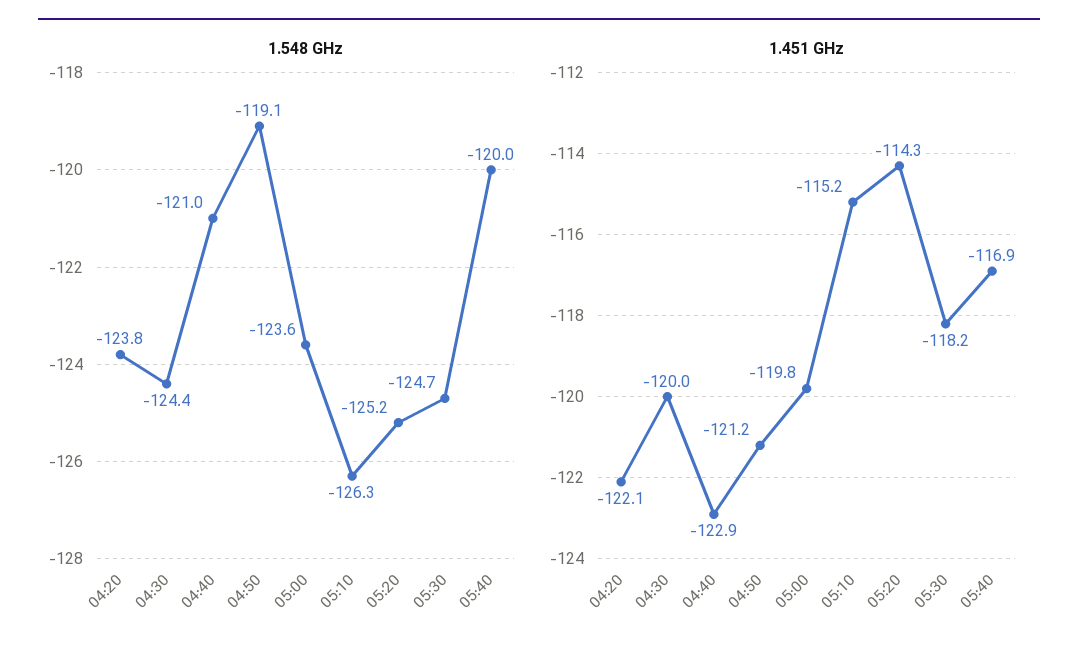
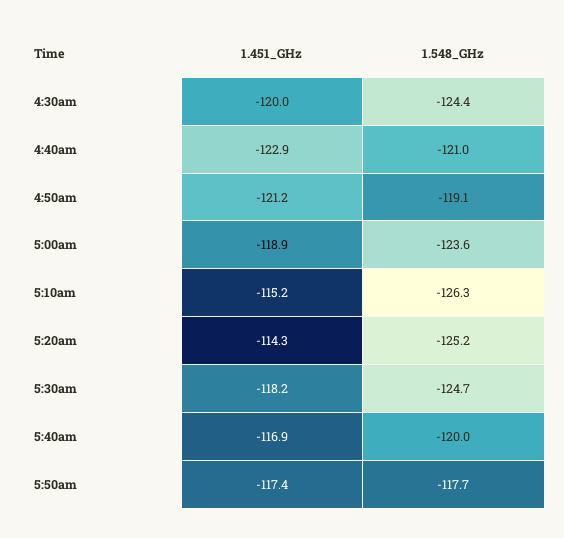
1.548 GHz, 04:20: -123.8 -> none
1.451 GHz, 04:20: -122.1 -> none
1.451 GHz, 05:00: -119.8 -> -118.9
1.451 GHz, 5:50am: none -> -117.4
1.548 GHz, 5:50am: none -> -117.7

